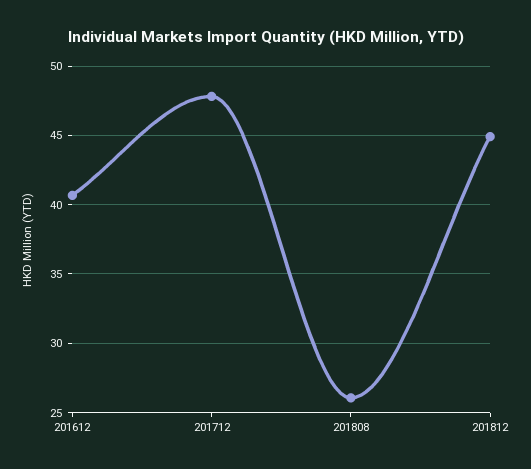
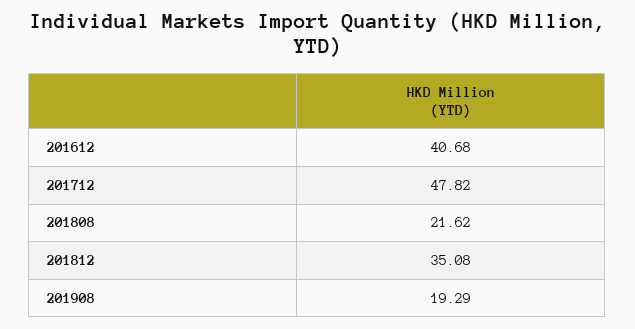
201808: 26 -> 21.62
201812: 45 -> 35.08
201908: none -> 19.29

